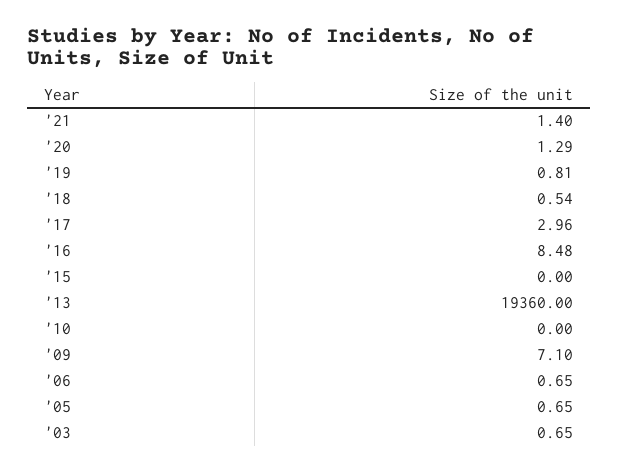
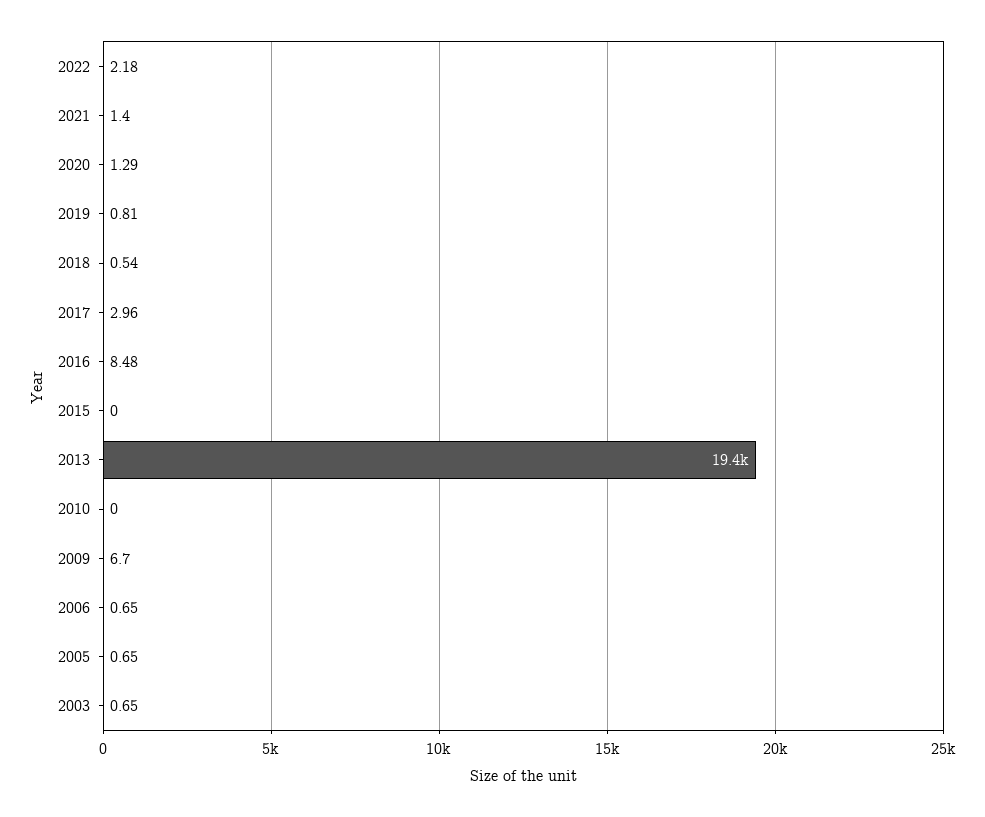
'09: 7.1 -> 6.7
2022: none -> 2.18

